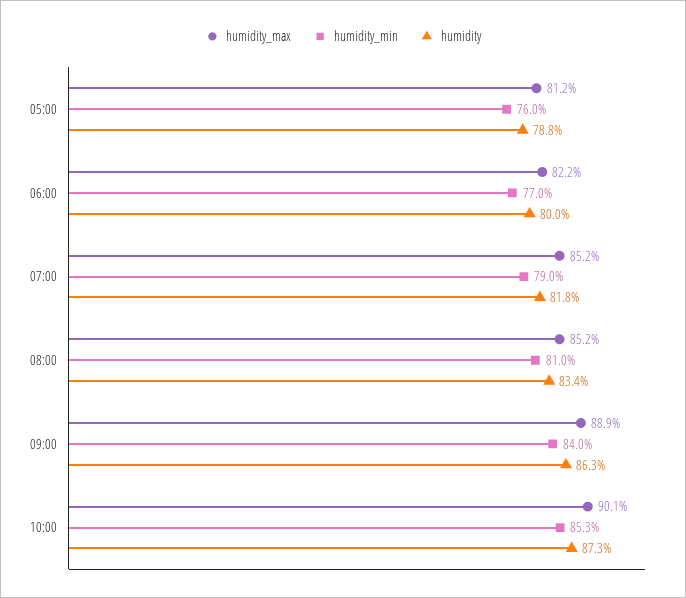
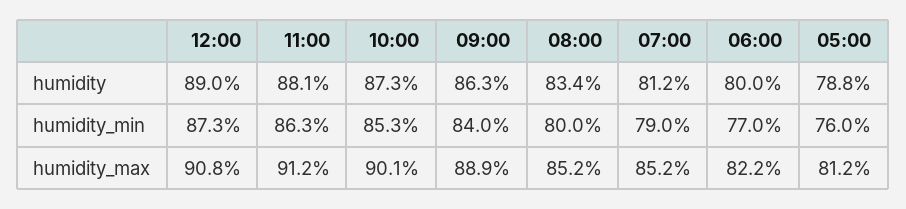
humidity, 07:00: 81.8 -> 81.2
humidity_min, 08:00: 81 -> 80
humidity, 12:00: none -> 89
humidity, 11:00: none -> 88.1
humidity_min, 12:00: none -> 87.3
humidity_min, 11:00: none -> 86.3
humidity_max, 12:00: none -> 90.8
humidity_max, 11:00: none -> 91.2

